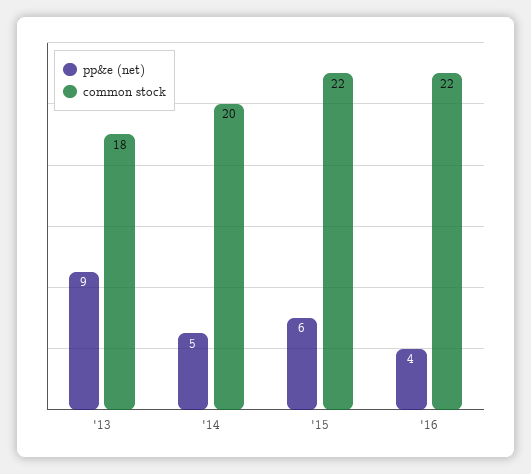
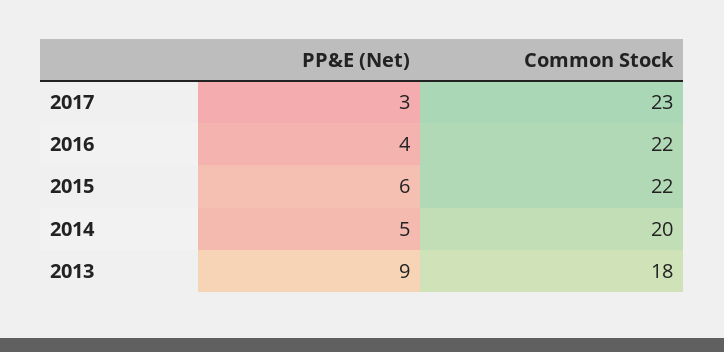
pp&e (net), 2017: none -> 3
common stock, 2017: none -> 23

